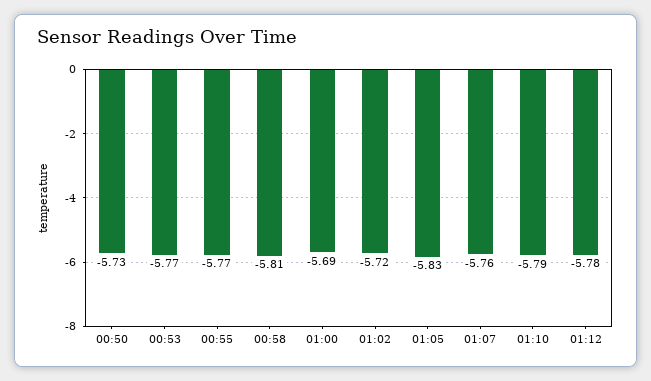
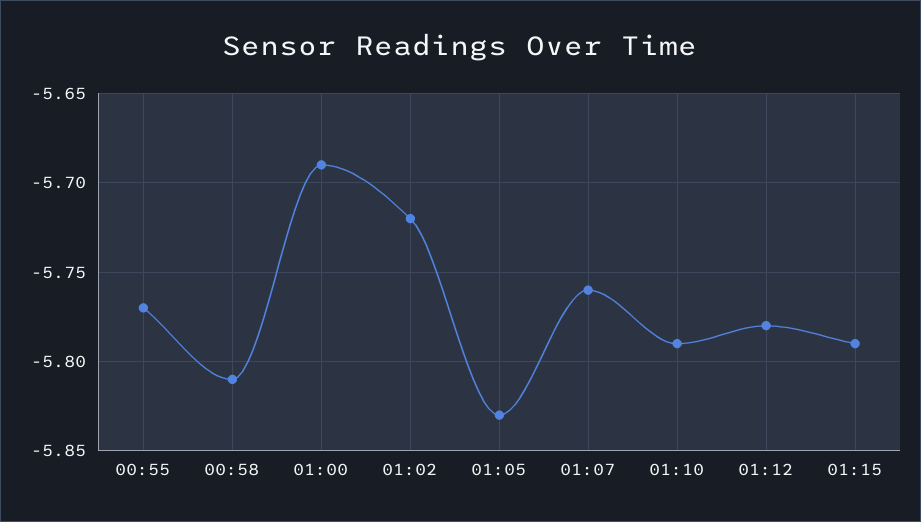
00:50: -5.73 -> none
00:53: -5.77 -> none
01:15: none -> -5.79

